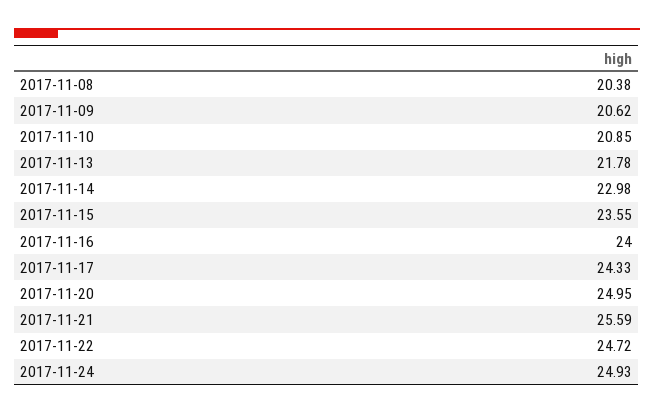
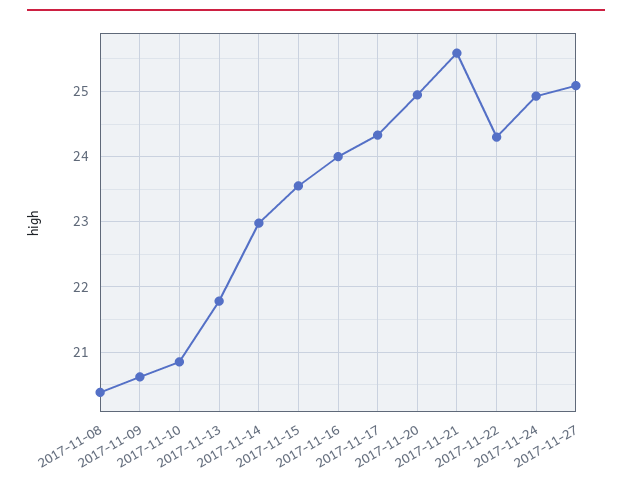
2017-11-22: 24.72 -> 24.3
2017-11-27: none -> 25.1

